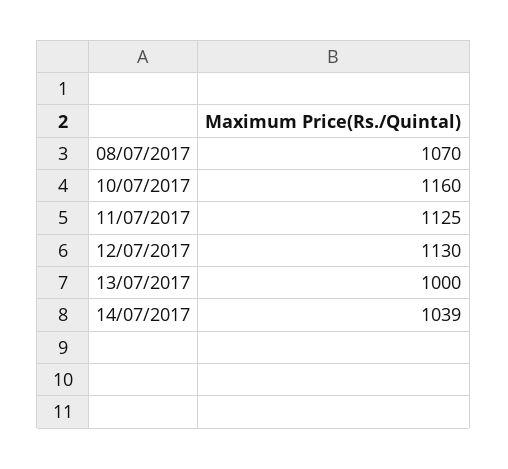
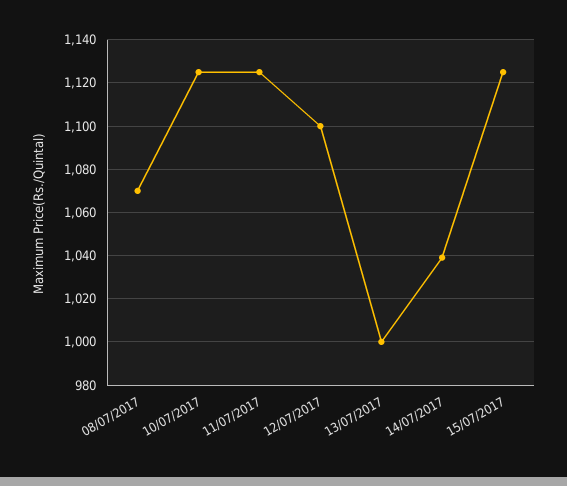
10/07/2017: 1160 -> 1125
12/07/2017: 1130 -> 1100
15/07/2017: none -> 1125

